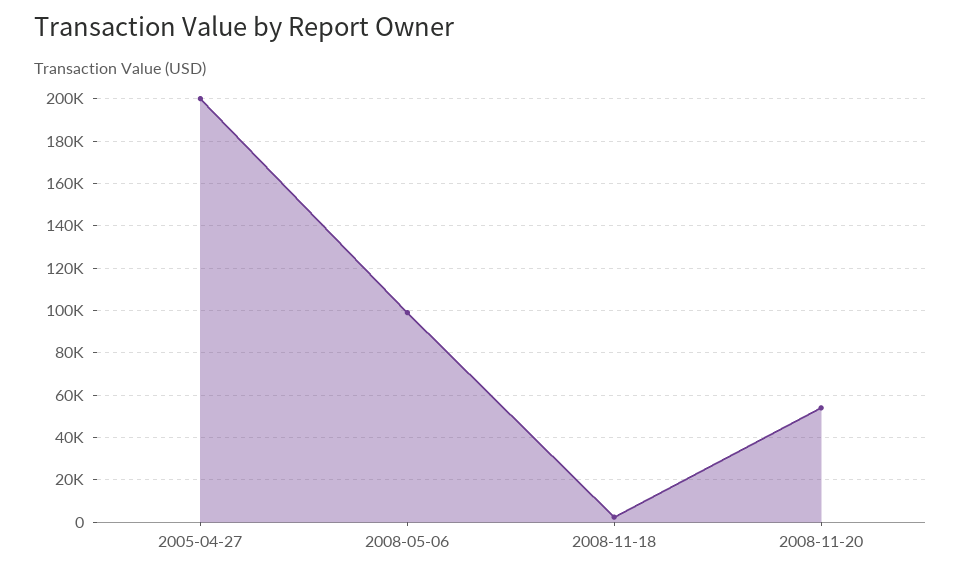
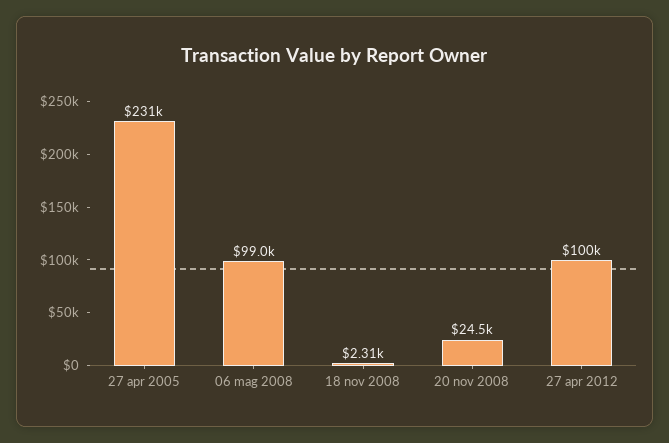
2005-04-27: 200000 -> 231000
2008-11-20: 55000 -> 24500
27 apr 2012: none -> 100000

